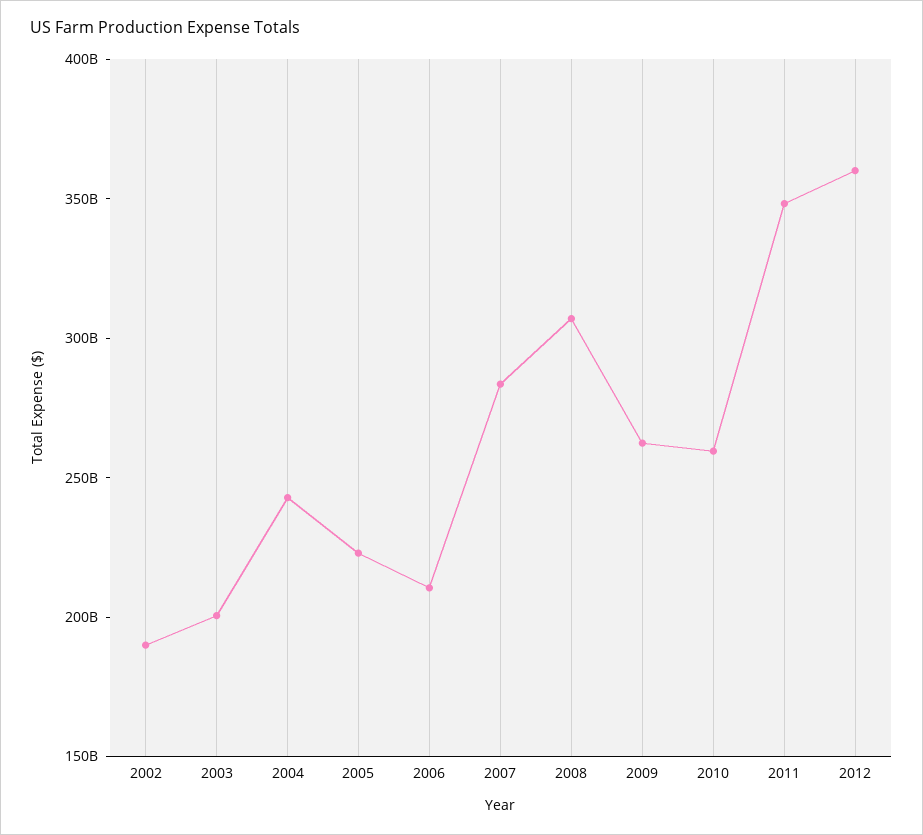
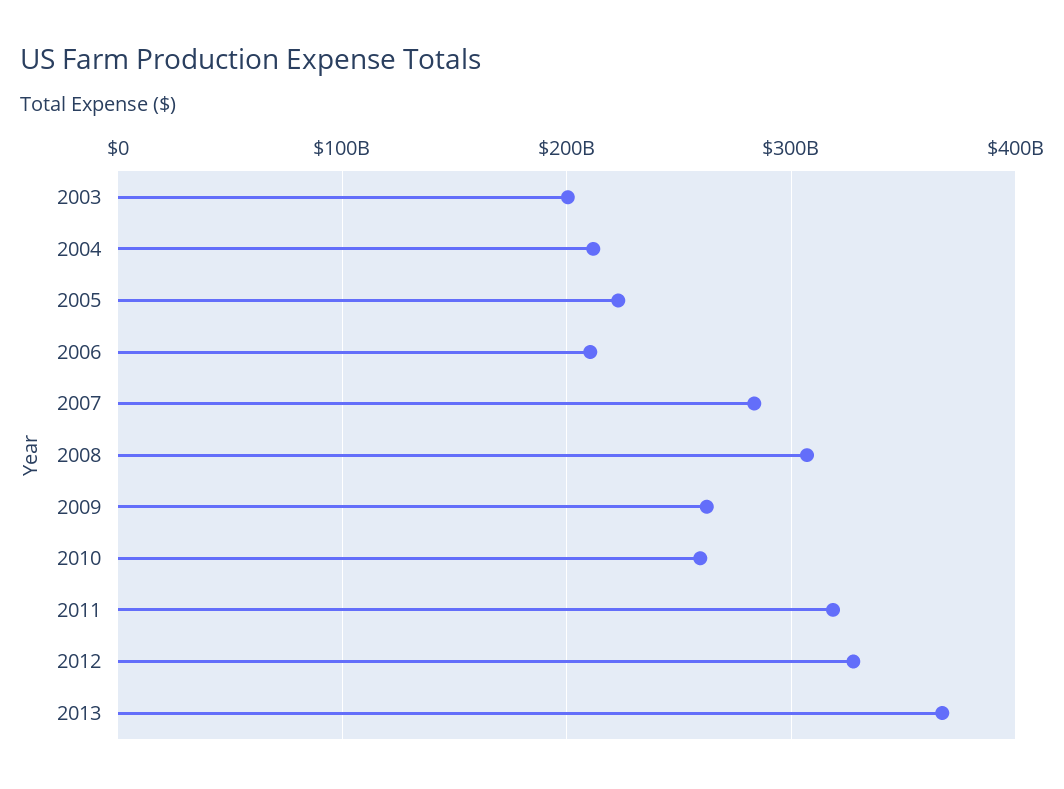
2002: 190000000000 -> none
2004: 240000000000 -> 210000000000
2011: 350000000000 -> 320000000000
2012: 360000000000 -> 330000000000
2013: none -> 370000000000

